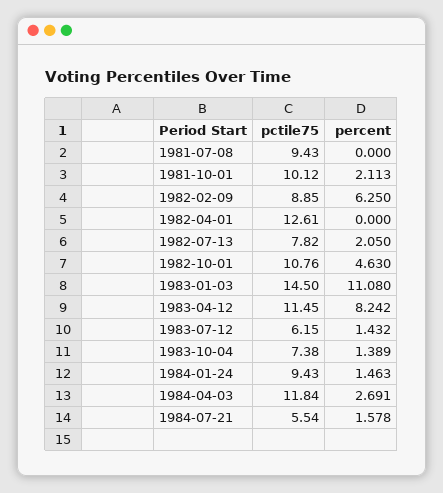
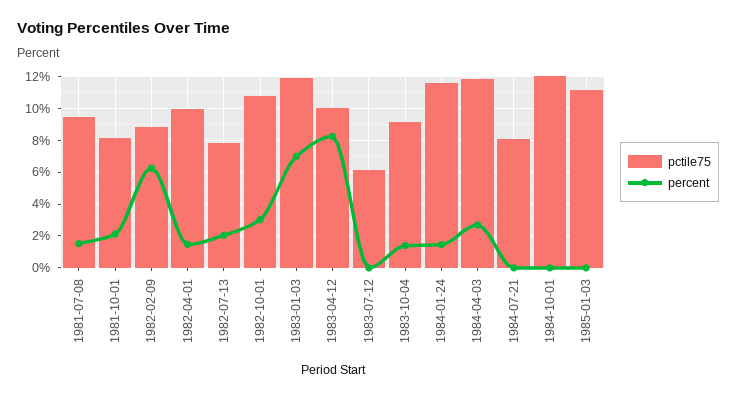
percent, 1981-07-08: 0 -> 1.5
pctile75, 1981-10-01: 10.12 -> 8
pctile75, 1982-04-01: 12.61 -> 10
percent, 1982-04-01: 0 -> 1.5
percent, 1982-10-01: 4.63 -> 3
pctile75, 1983-01-03: 14.5 -> 12
percent, 1983-01-03: 11.08 -> 7
pctile75, 1983-04-12: 11.45 -> 10
percent, 1983-07-12: 1.432 -> 0
pctile75, 1983-10-04: 7.38 -> 9
pctile75, 1984-01-24: 9.43 -> 11.5
pctile75, 1984-07-21: 5.54 -> 8
percent, 1984-07-21: 1.578 -> 0
pctile75, 1984-10-01: none -> 12
percent, 1984-10-01: none -> 0
pctile75, 1985-01-03: none -> 11
percent, 1985-01-03: none -> 0

